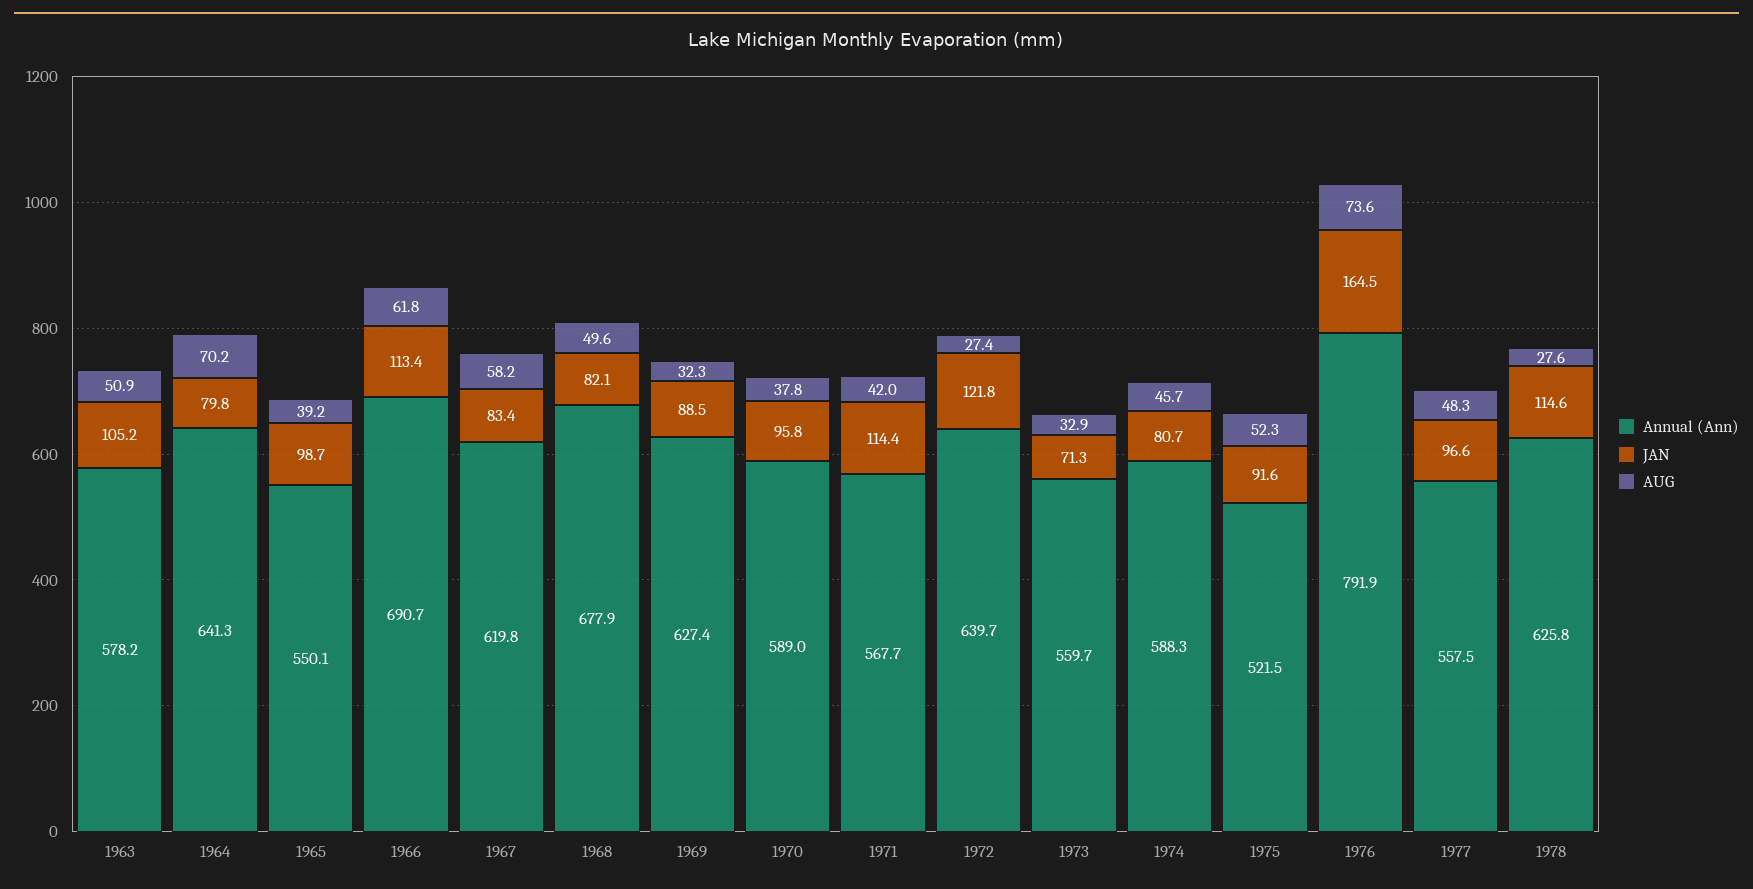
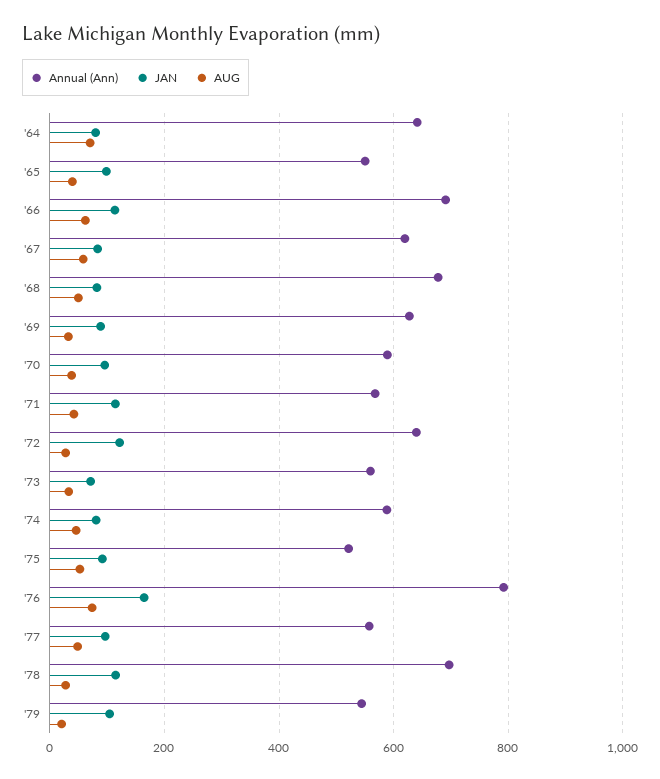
Annual (Ann), 1963: 578.2 -> none
JAN, 1963: 105.2 -> none
AUG, 1963: 50.9 -> none
Annual (Ann), 1978: 625.8 -> 700
Annual (Ann), '79: none -> 540
JAN, '79: none -> 100
AUG, '79: none -> 20

